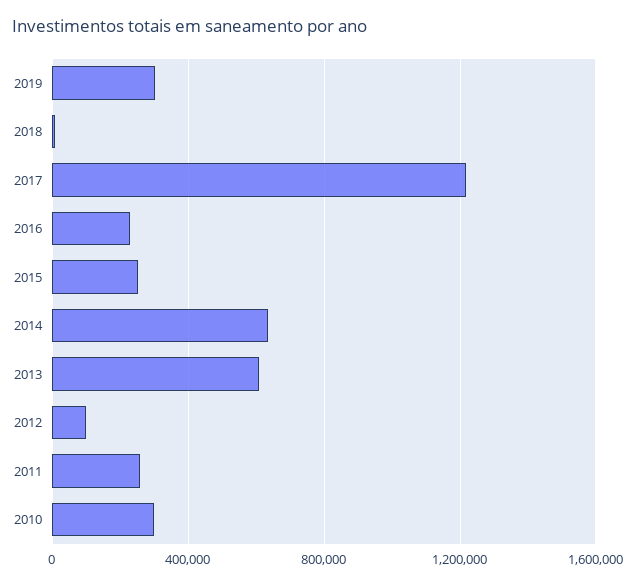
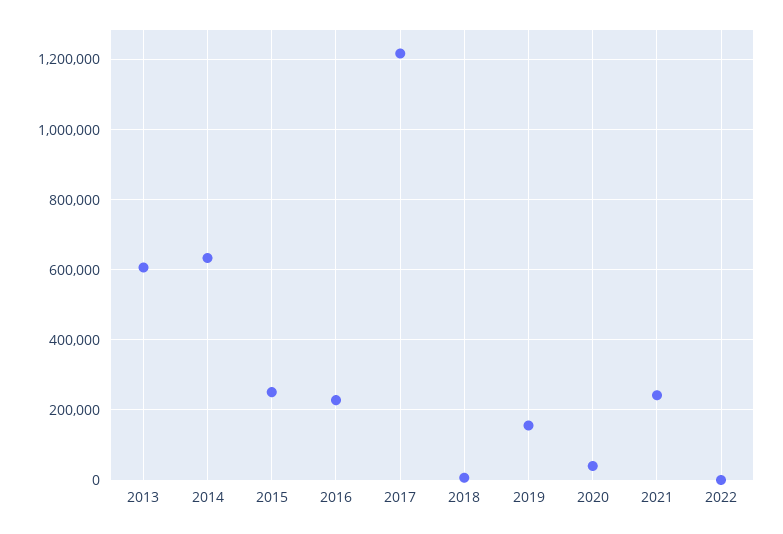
2019: 300000 -> 160000
2012: 100000 -> none
2011: 250000 -> none
2010: 300000 -> none
2020: none -> 40000
2021: none -> 240000
2022: none -> 0

